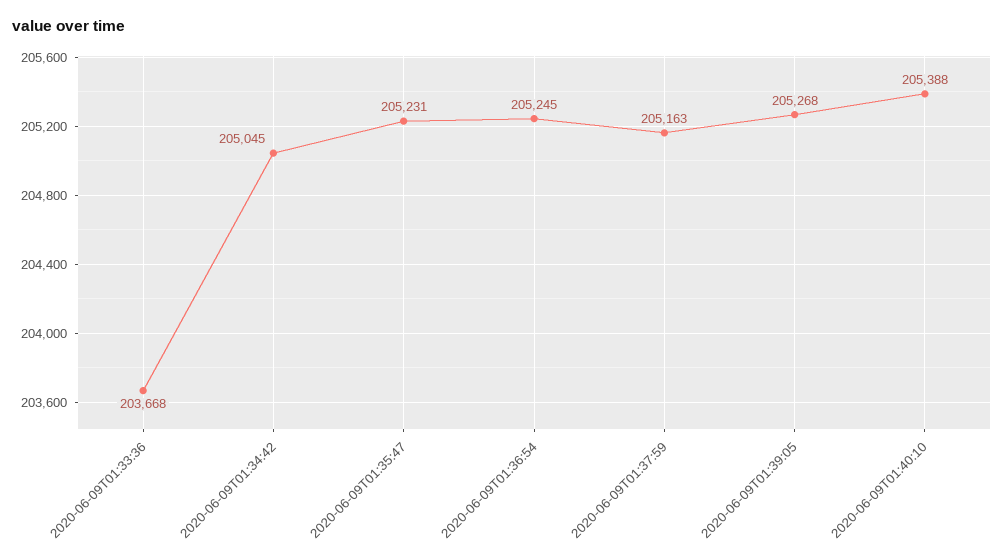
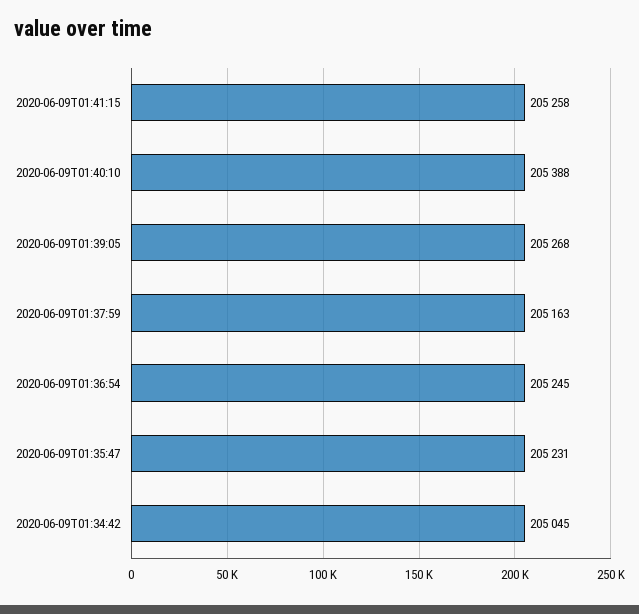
2020-06-09T01:33:36: 203668 -> none
2020-06-09T01:41:15: none -> 205258

